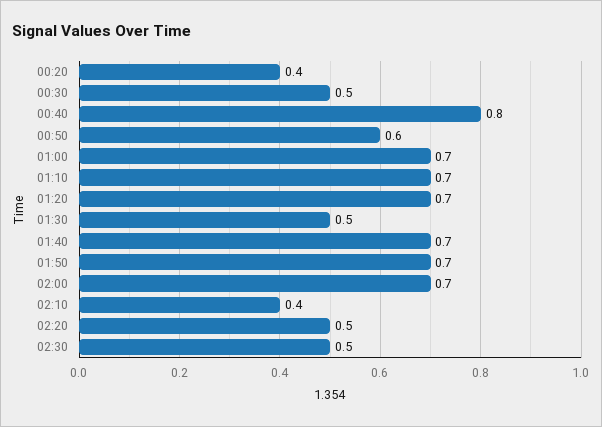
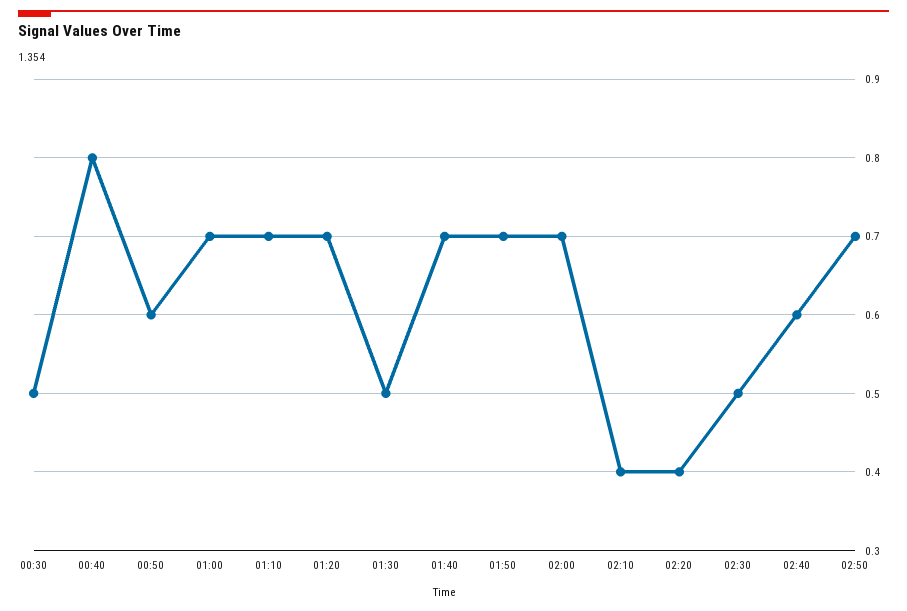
00:20: 0.4 -> none
02:20: 0.5 -> 0.4
02:40: none -> 0.6
02:50: none -> 0.7

